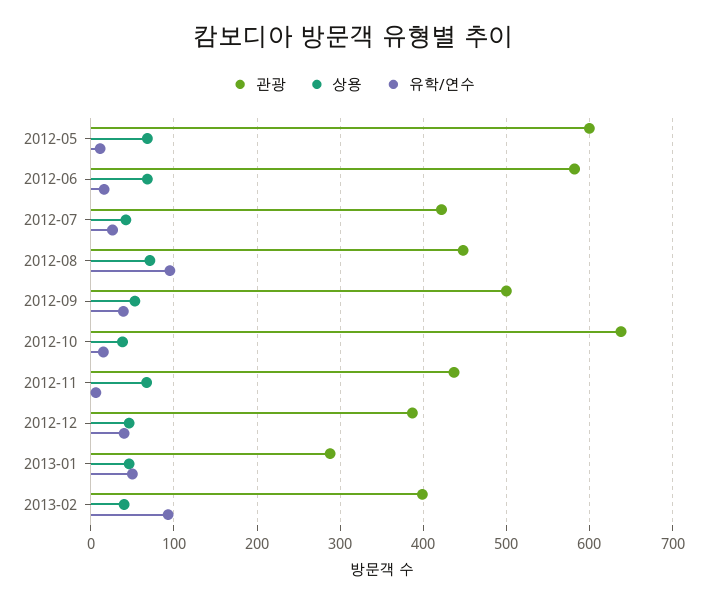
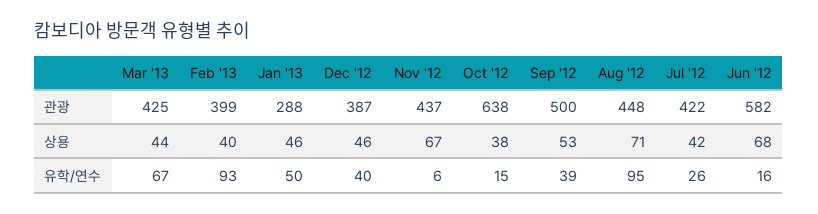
관광, 2012-05: 600 -> none
상용, 2012-05: 70 -> none
유학/연수, 2012-05: 10 -> none
관광, Mar '13: none -> 425
상용, Mar '13: none -> 44
유학/연수, Mar '13: none -> 67

